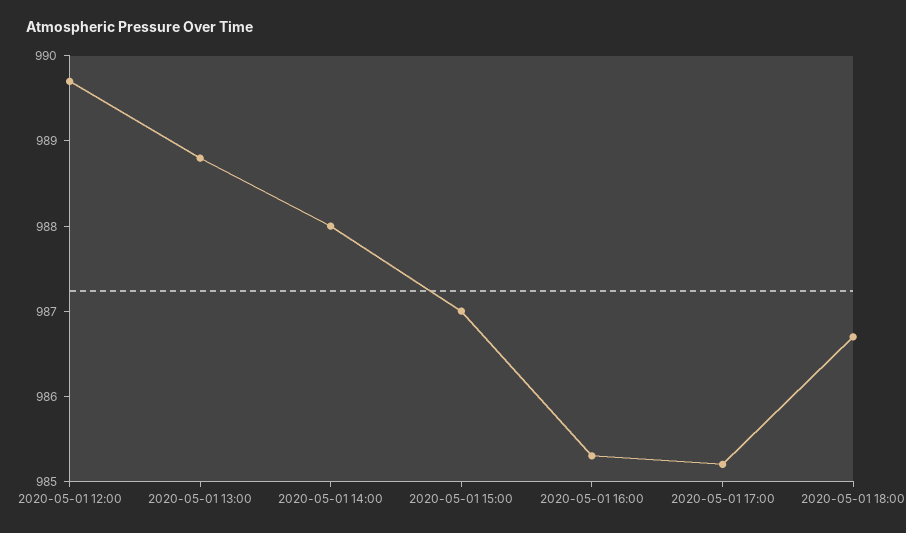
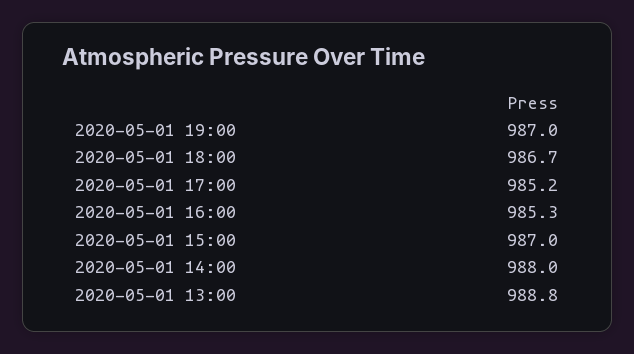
2020-05-01 12:00: 989.7 -> none
2020-05-01 19:00: none -> 987

